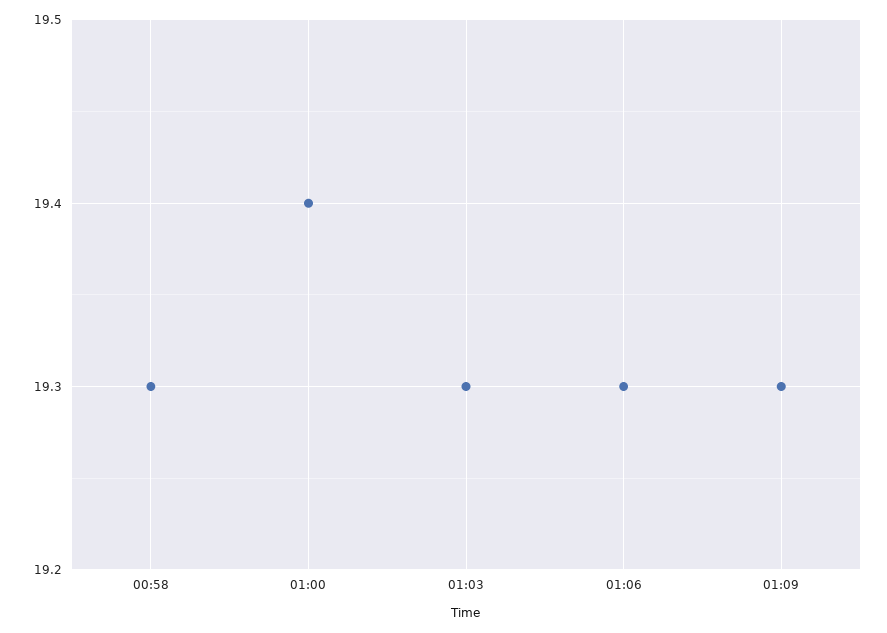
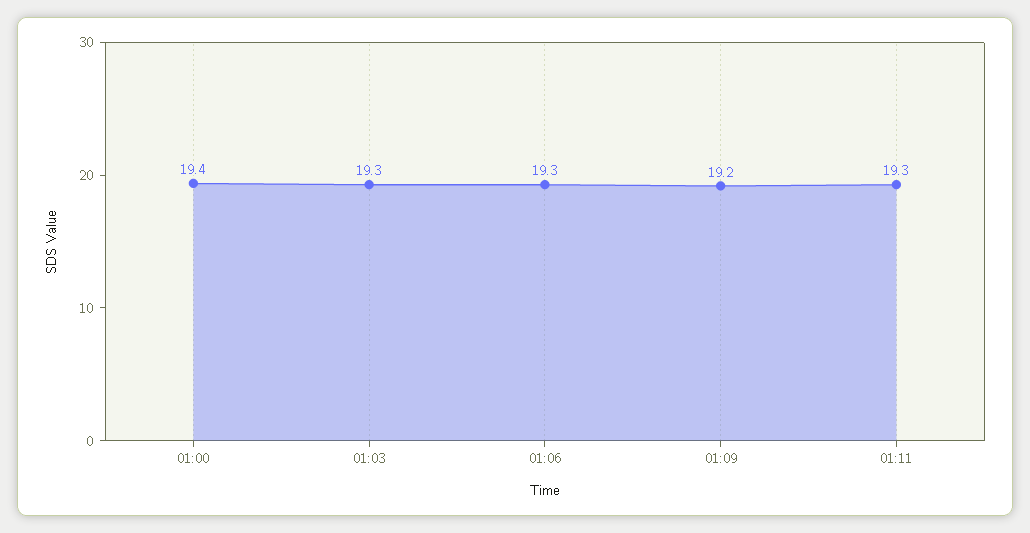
00:58: 19.3 -> none
01:09: 19.3 -> 19.2
01:11: none -> 19.3

